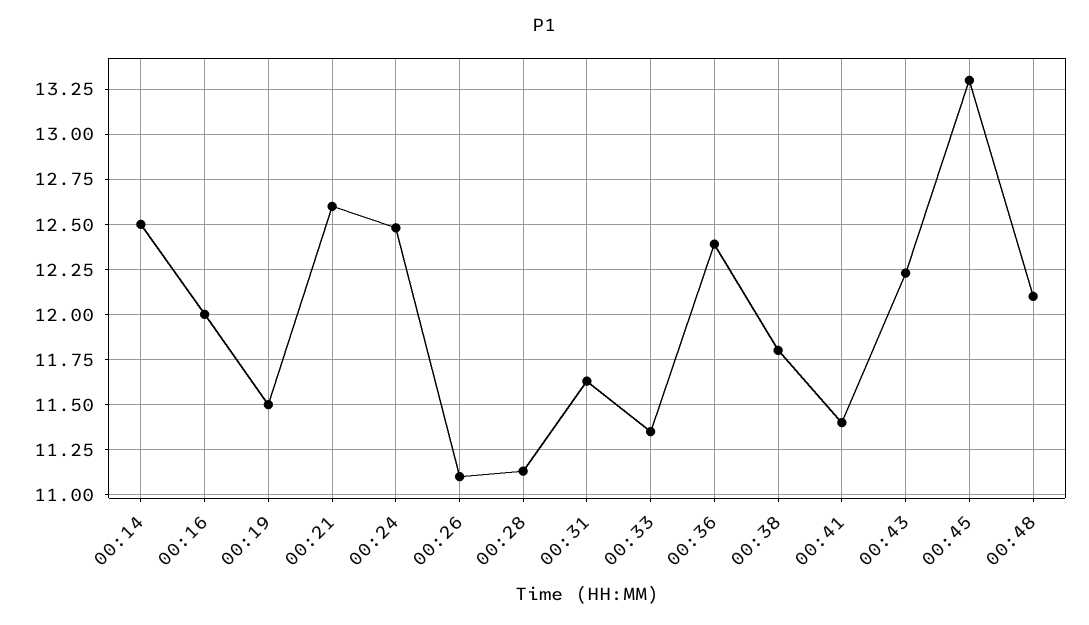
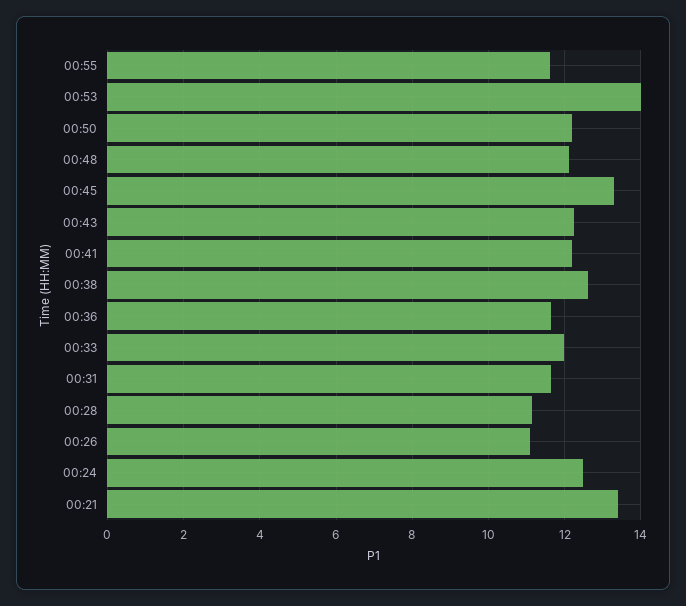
00:14: 12.5 -> none
00:16: 12 -> none
00:19: 11.5 -> none
00:21: 12.6 -> 13.4
00:33: 11.35 -> 12
00:36: 12.4 -> 11.6
00:38: 11.8 -> 12.6
00:41: 11.4 -> 12.2
00:55: none -> 11.6
00:53: none -> 14
00:50: none -> 12.2

